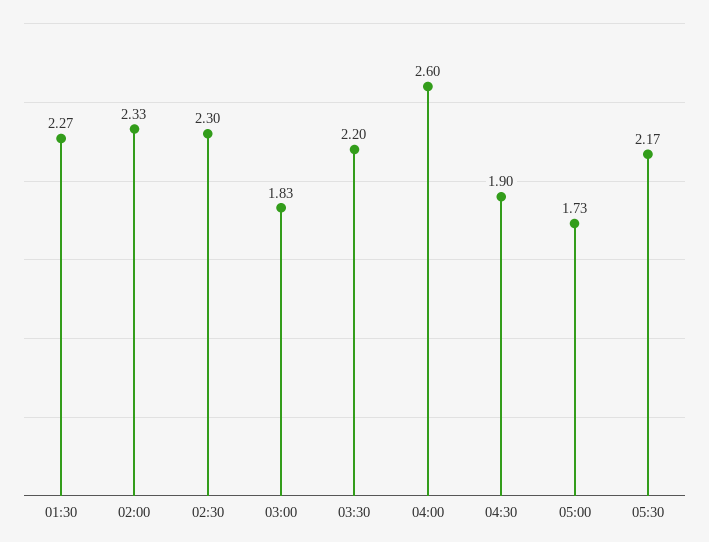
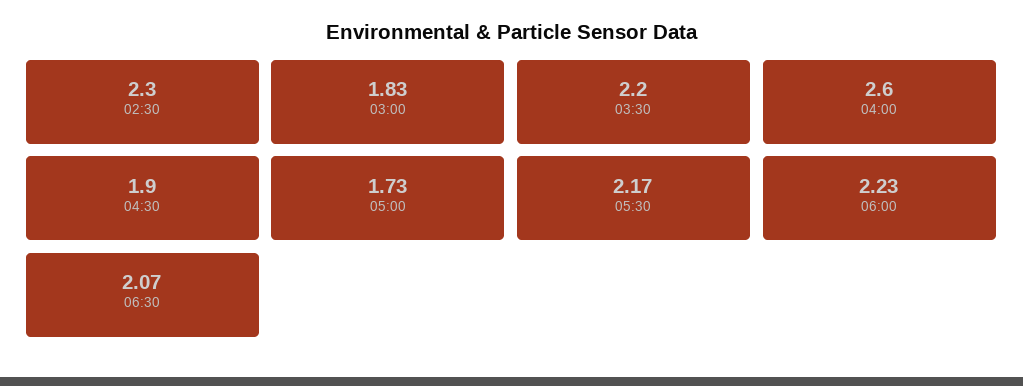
01:30: 2.27 -> none
02:00: 2.33 -> none
06:00: none -> 2.23
06:30: none -> 2.07

